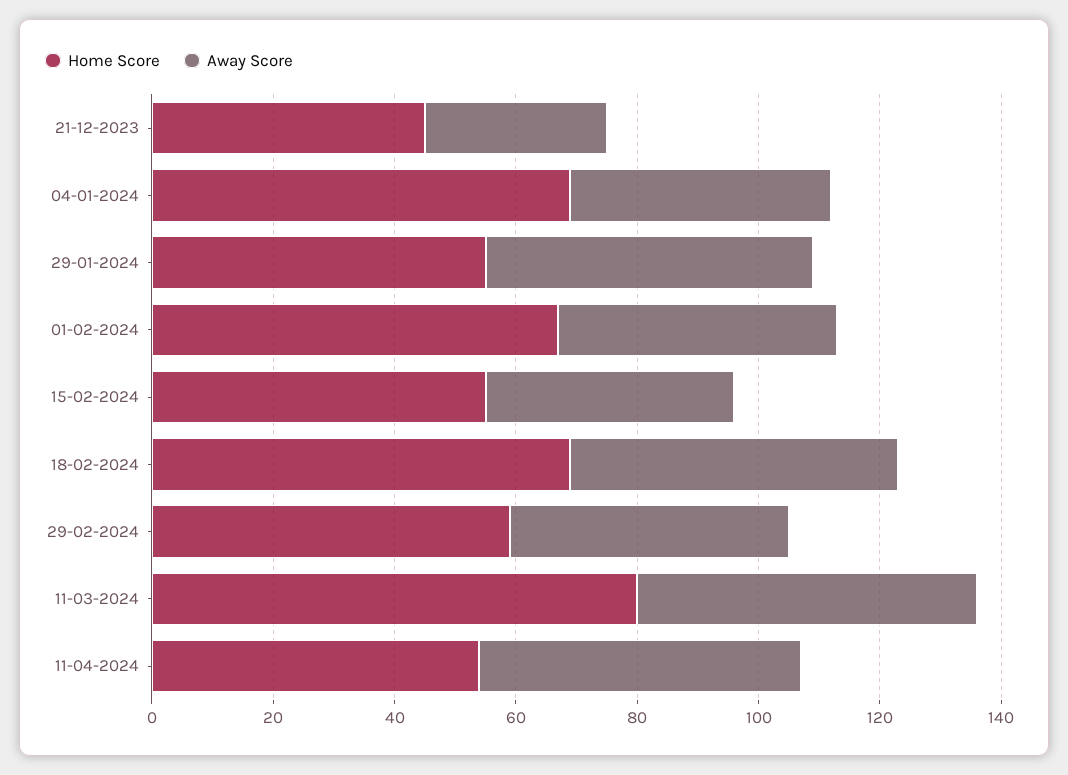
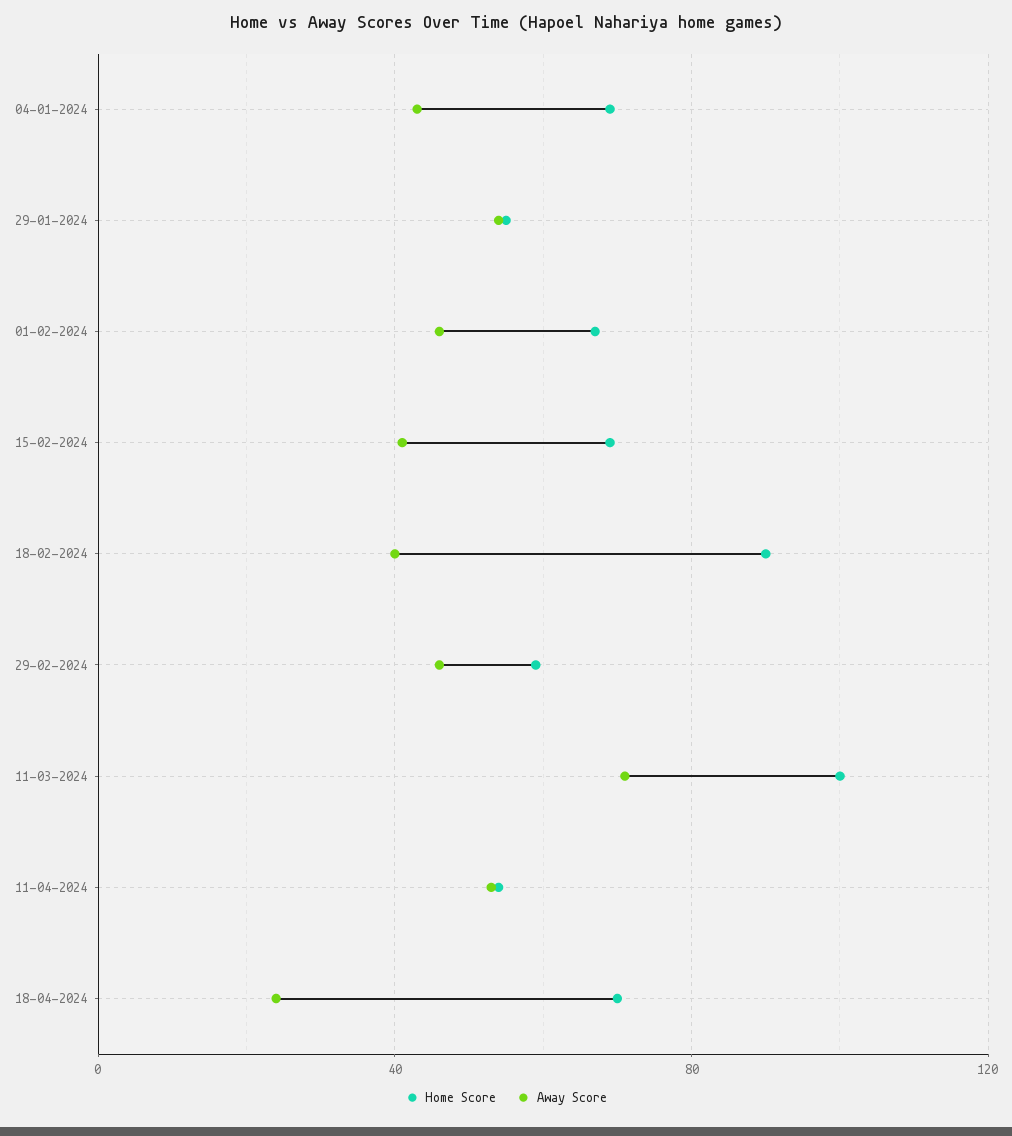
Home Score, 21-12-2023: 45 -> none
Away Score, 21-12-2023: 30 -> none
Home Score, 15-02-2024: 55 -> 70
Home Score, 18-02-2024: 70 -> 90
Away Score, 18-02-2024: 55 -> 40
Home Score, 11-03-2024: 80 -> 100
Away Score, 11-03-2024: 55 -> 70
Home Score, 18-04-2024: none -> 70
Away Score, 18-04-2024: none -> 25

